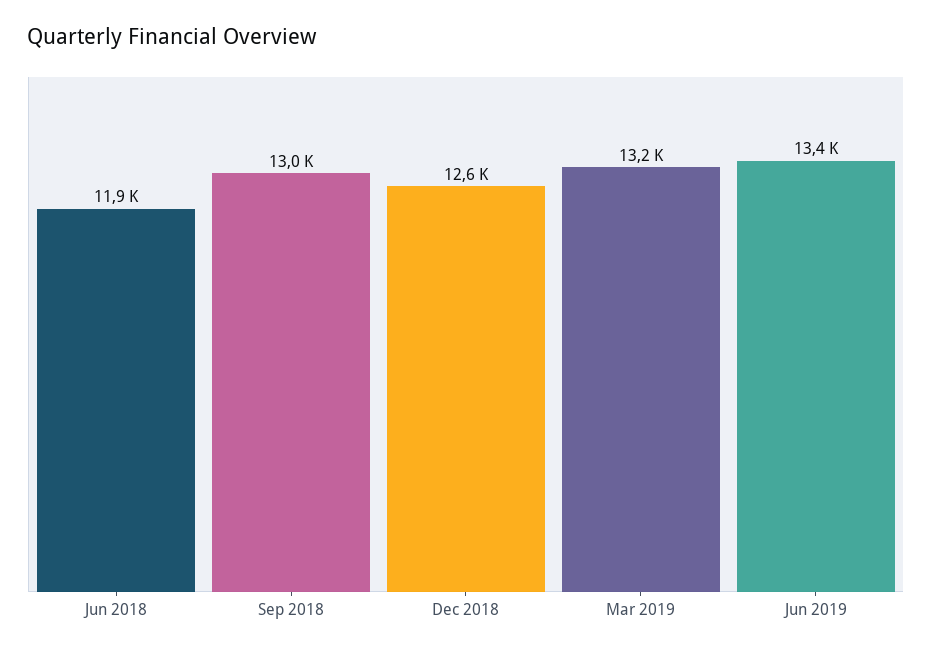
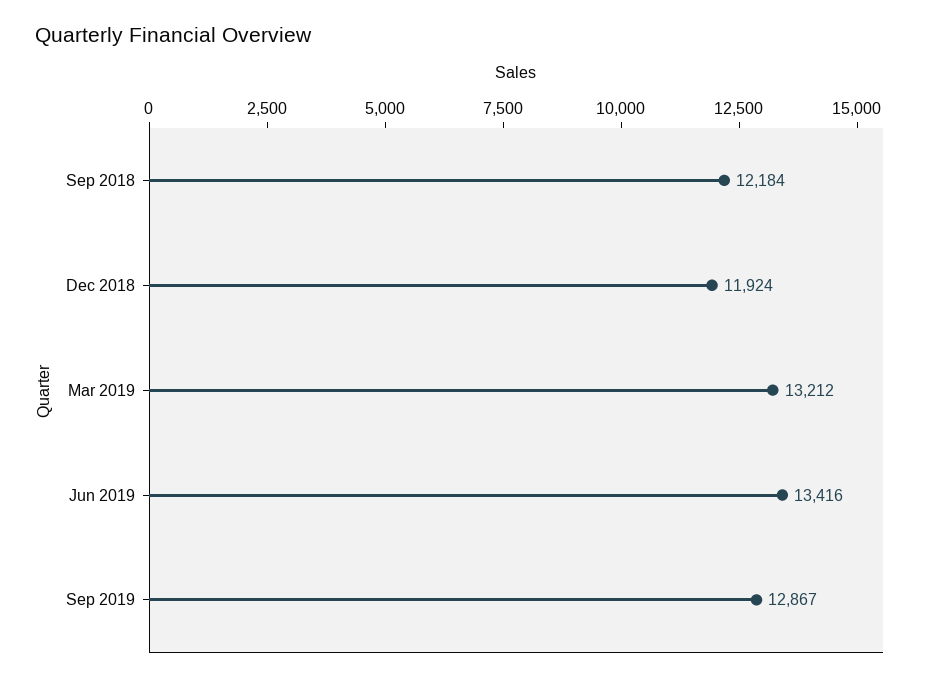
Jun 2018: 11900 -> none
Sep 2018: 13000 -> 12184
Dec 2018: 12600 -> 11924
Sep 2019: none -> 12867

